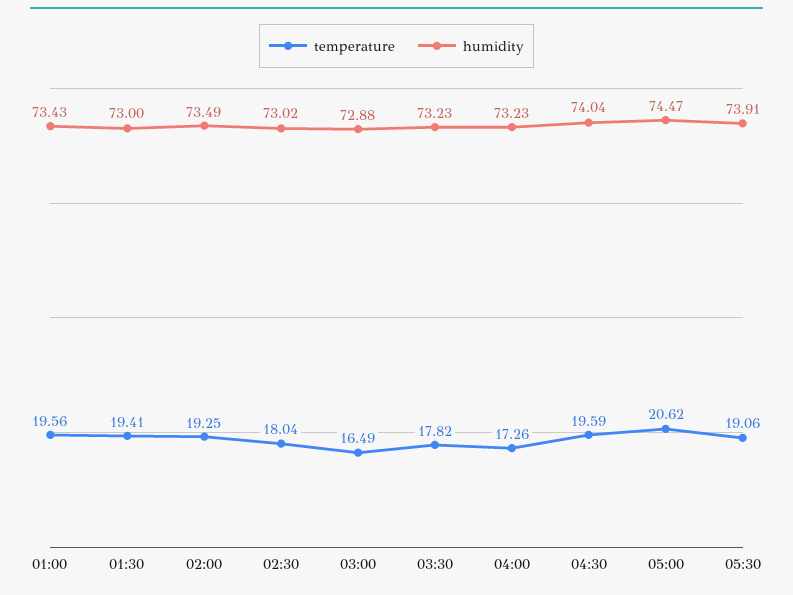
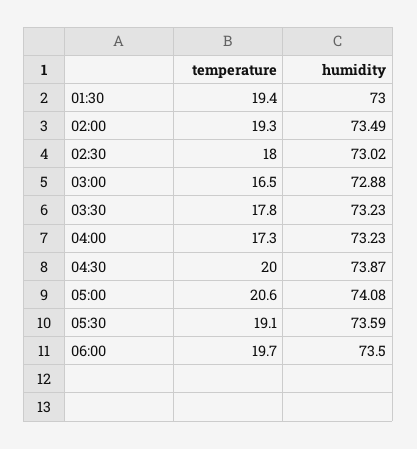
temperature, 01:00: 19.56 -> none
humidity, 01:00: 73.43 -> none
temperature, 04:30: 19.59 -> 20
humidity, 04:30: 74.04 -> 73.87
humidity, 05:00: 74.47 -> 74.08
humidity, 05:30: 73.91 -> 73.59
temperature, 06:00: none -> 19.7
humidity, 06:00: none -> 73.5

